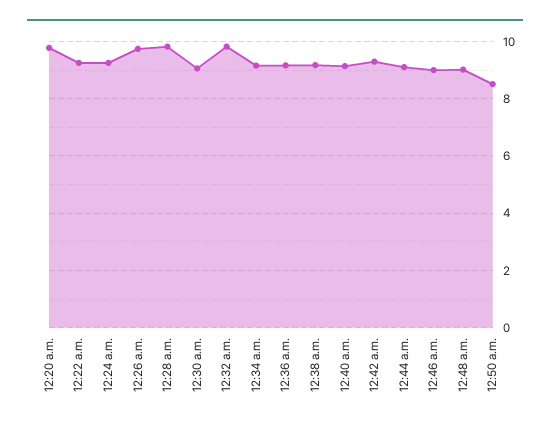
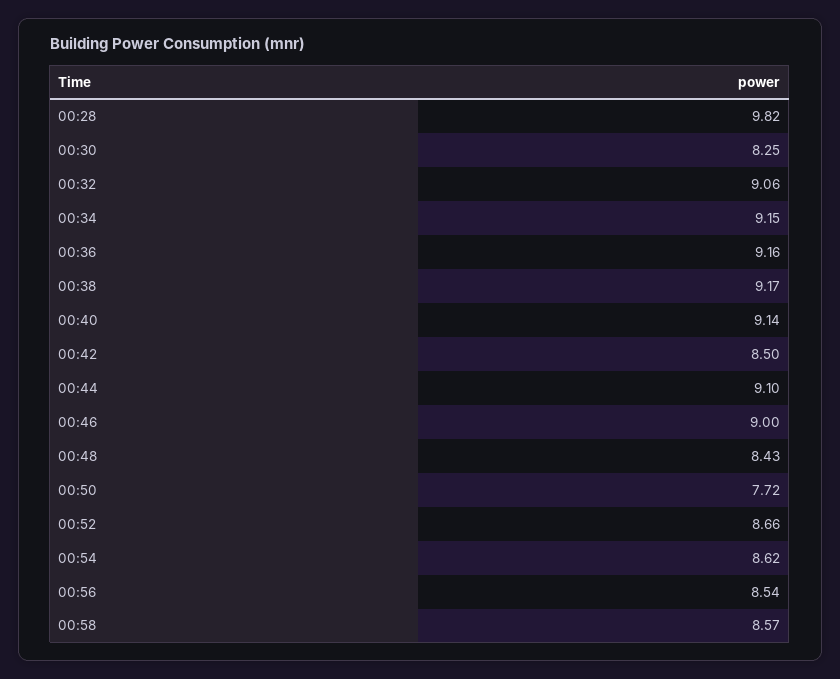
12:20 a.m.: 9.75 -> none
12:22 a.m.: 9.25 -> none
12:24 a.m.: 9.25 -> none
12:26 a.m.: 9.75 -> none
12:30 a.m.: 9 -> 8.25
12:32 a.m.: 9.75 -> 9.06
12:42 a.m.: 9.25 -> 8.5
12:48 a.m.: 9 -> 8.43
12:50 a.m.: 8.5 -> 7.72
00:52: none -> 8.66
00:54: none -> 8.62
00:56: none -> 8.54
00:58: none -> 8.57

